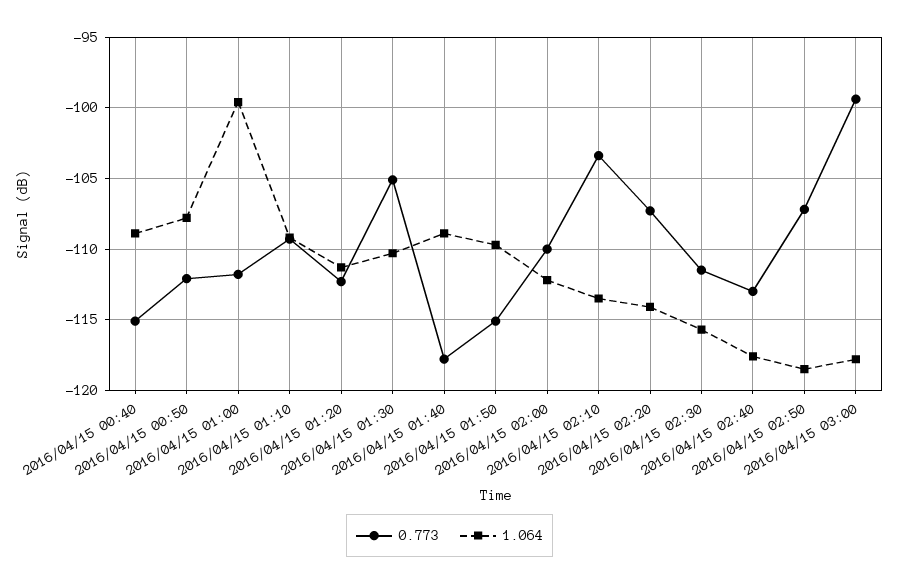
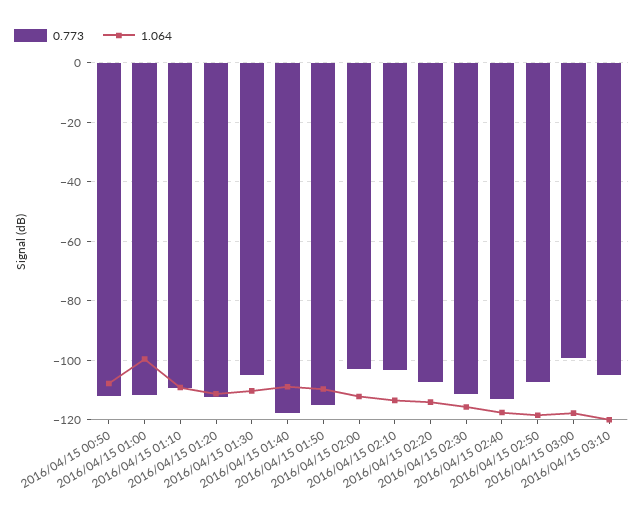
0.773, 2016/04/15 00:40: -115 -> none
1.064, 2016/04/15 00:40: -109 -> none
0.773, 2016/04/15 02:00: -110 -> -102.5
0.773, 2016/04/15 03:10: none -> -105
1.064, 2016/04/15 03:10: none -> -120

